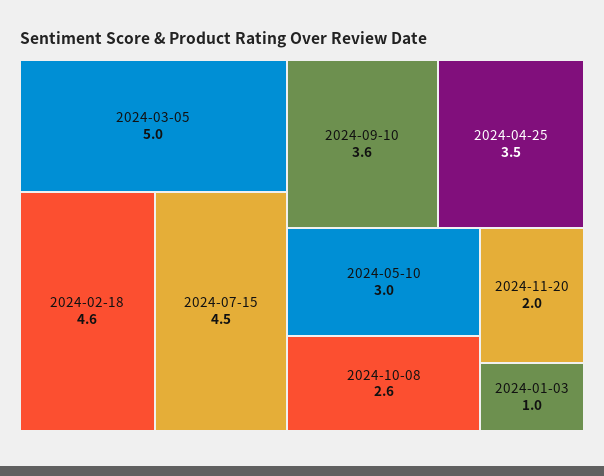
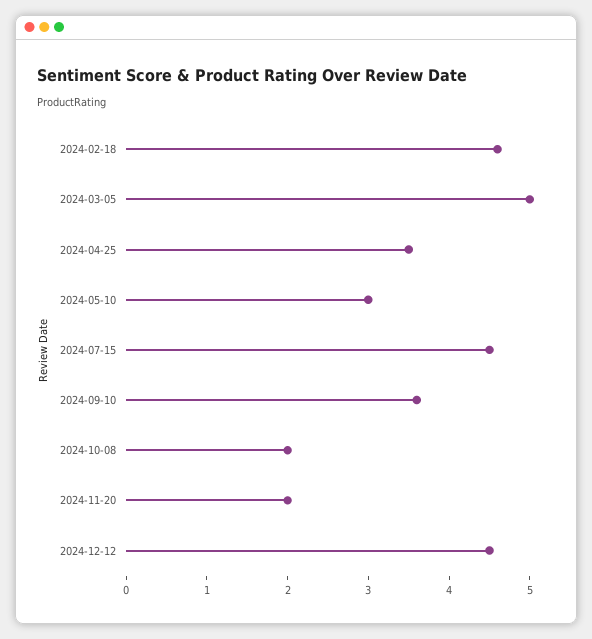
2024-10-08: 2.6 -> 2
2024-01-03: 1 -> none
2024-12-12: none -> 4.5

